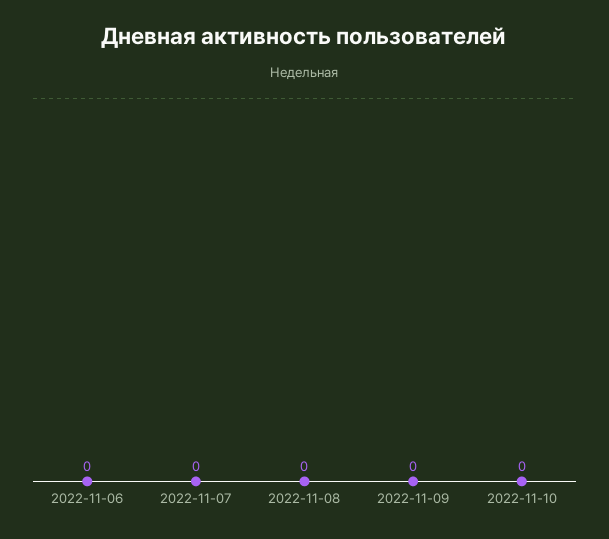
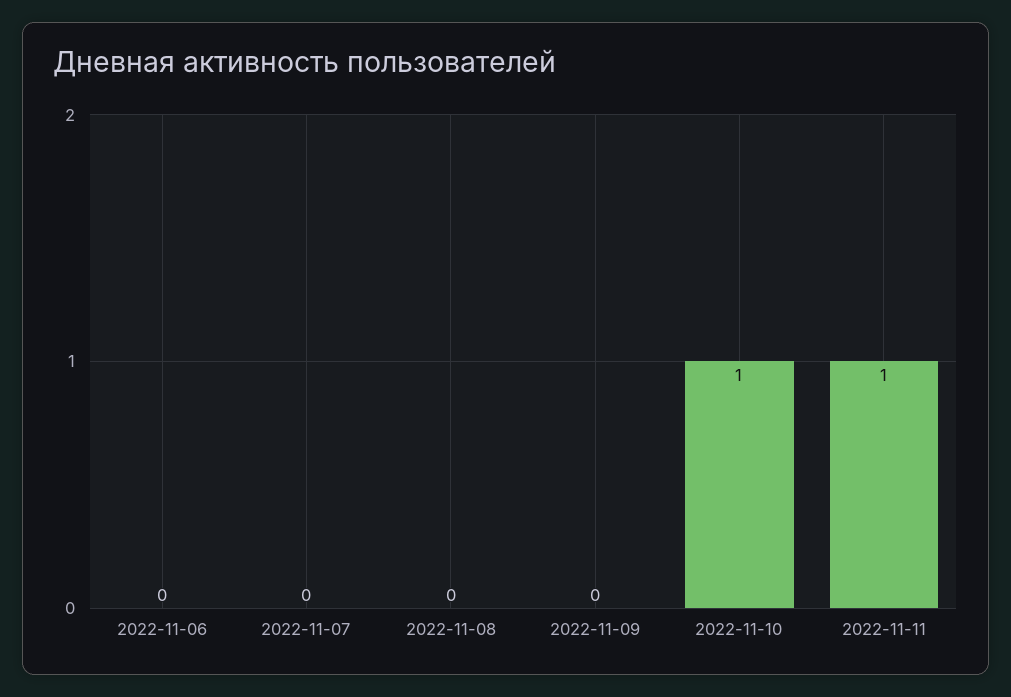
2022-11-10: 0 -> 1
2022-11-11: none -> 1

